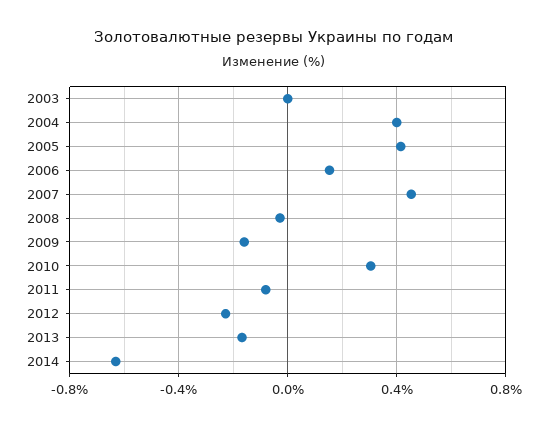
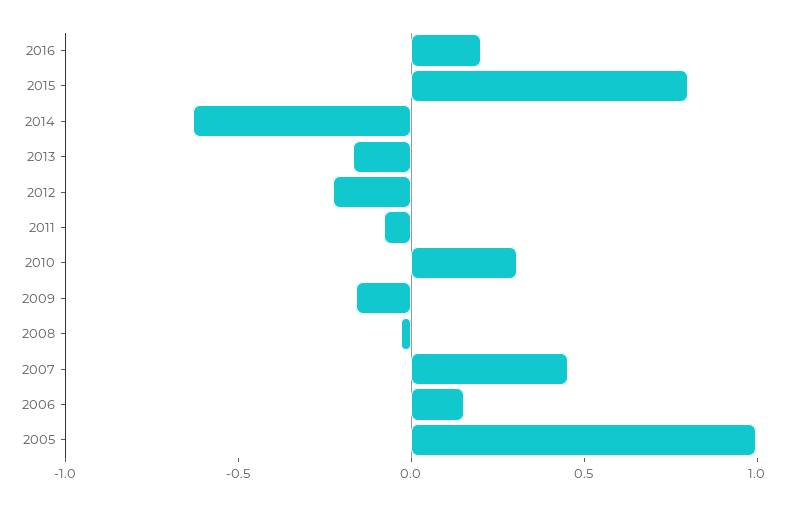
2003: 0 -> none
2004: 0.4 -> none
2005: 0.4 -> 1
2016: none -> 0.2
2015: none -> 0.8

